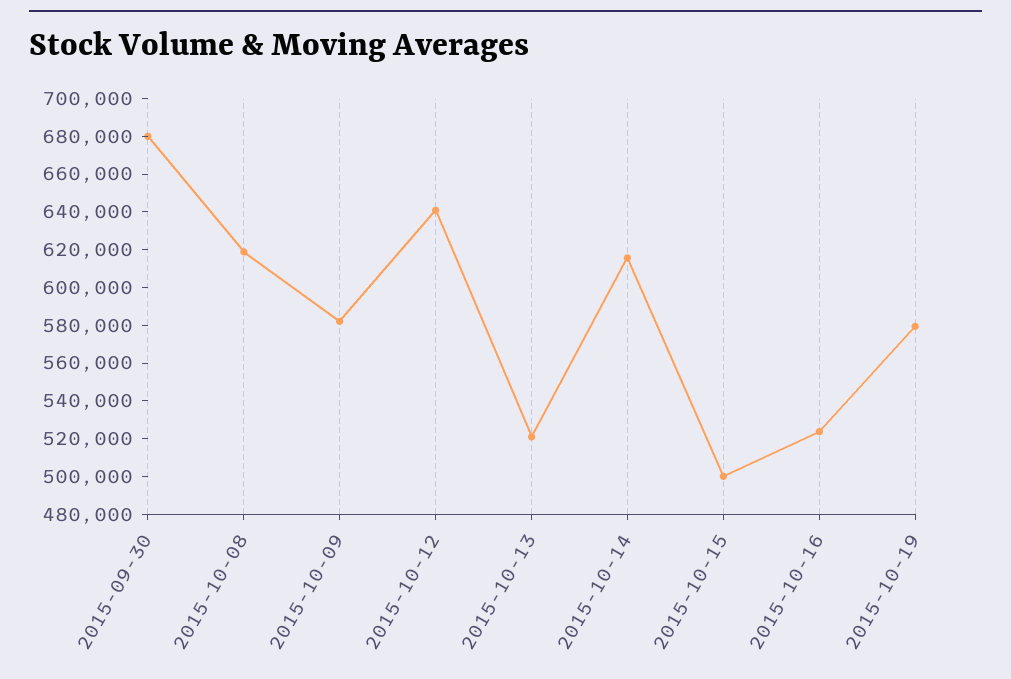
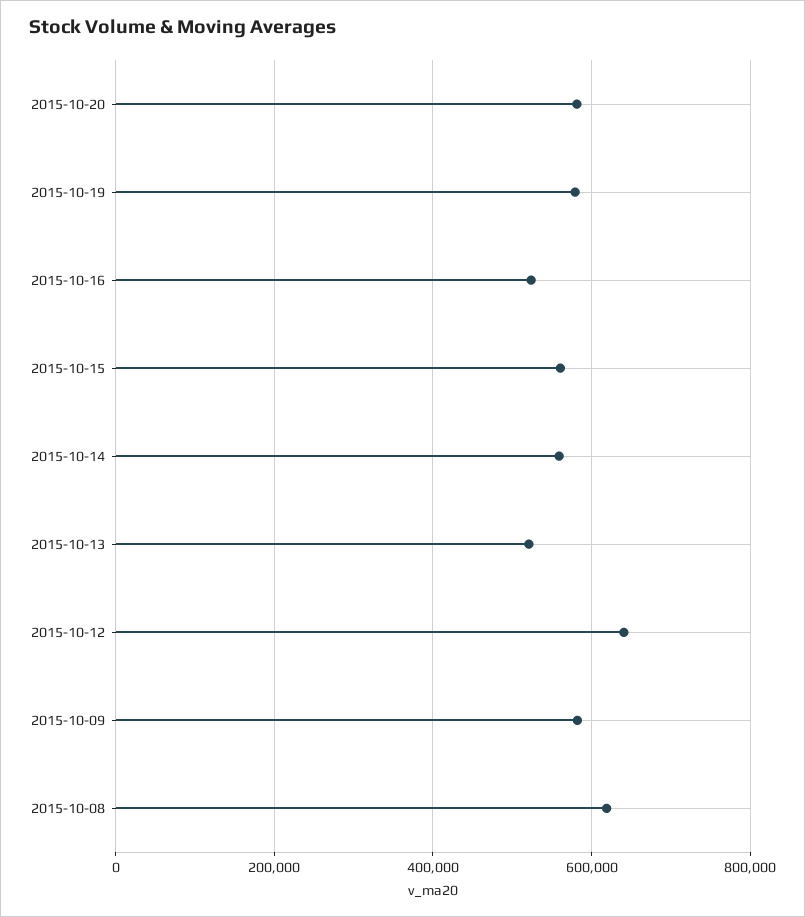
2015-09-30: 680000 -> none
2015-10-14: 615000 -> 560000
2015-10-15: 500000 -> 560000
2015-10-20: none -> 580000

